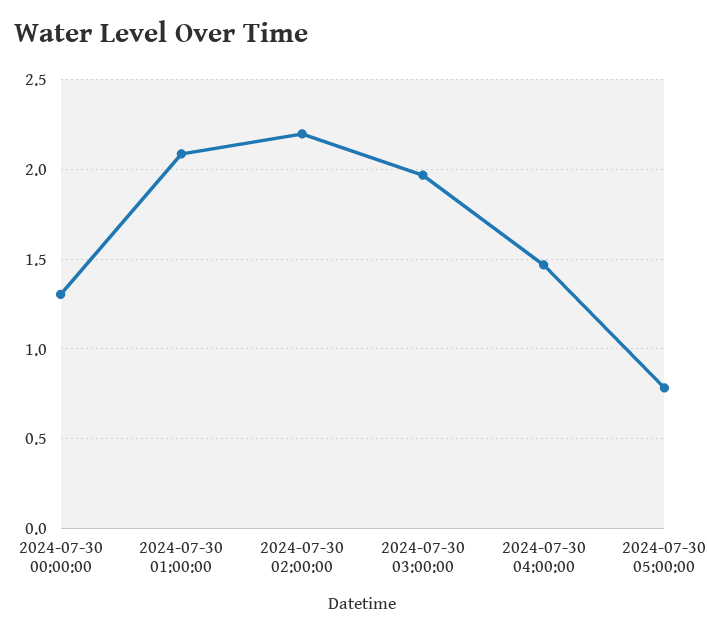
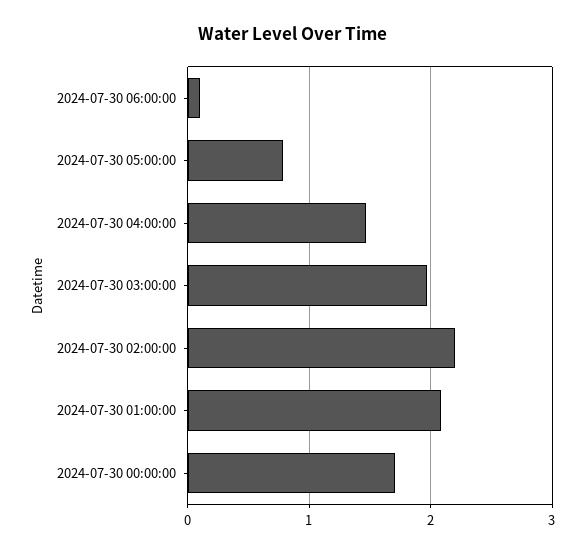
2024-07-30 00:00:00: 1.3 -> 1.7
2024-07-30 06:00:00: none -> 0.1

